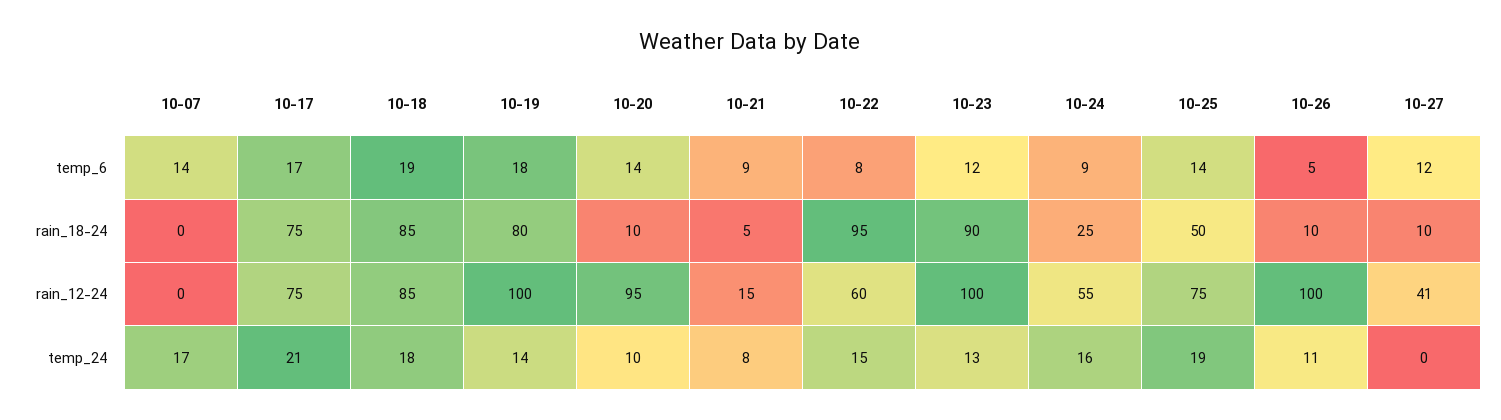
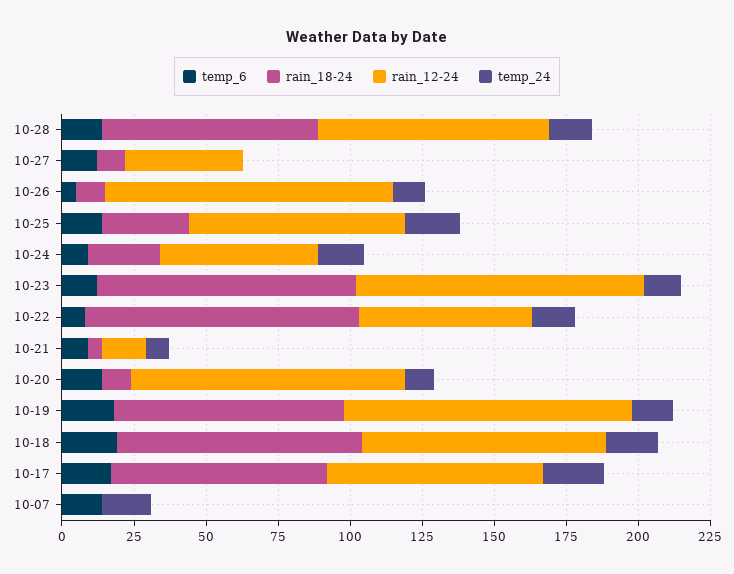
rain_18-24, 10-25: 50 -> 30
temp_6, 10-28: none -> 15
rain_18-24, 10-28: none -> 75
rain_12-24, 10-28: none -> 80
temp_24, 10-28: none -> 15

